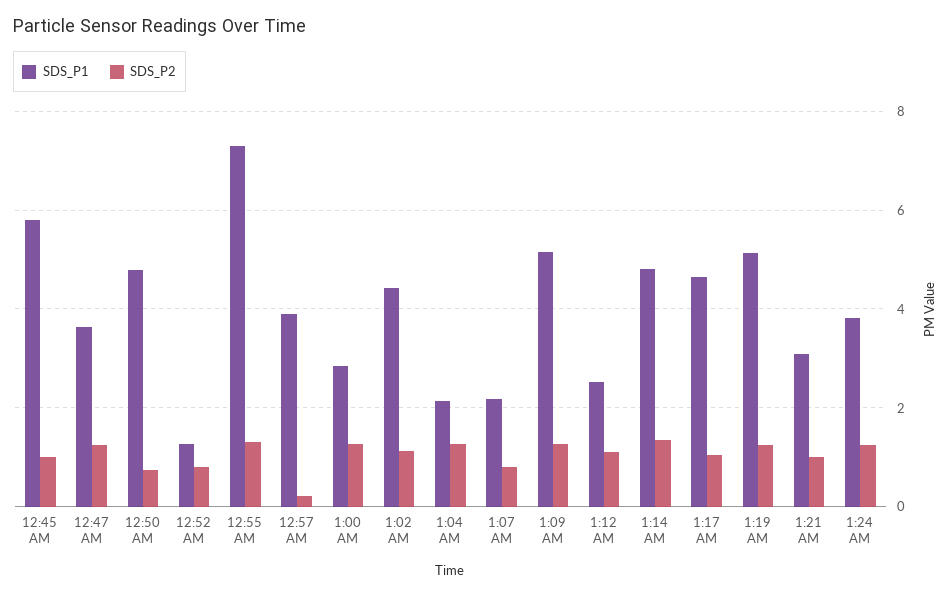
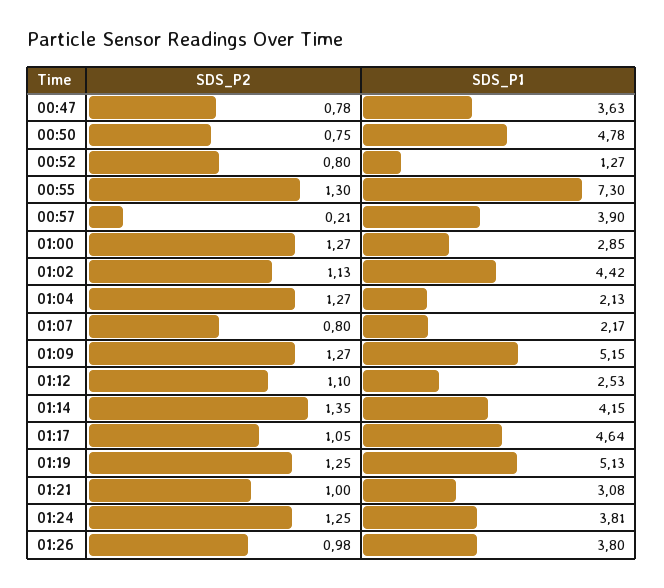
SDS_P1, 12:45 AM: 5.8 -> none
SDS_P2, 12:45 AM: 1 -> none
SDS_P2, 12:47 AM: 1.2 -> 0.78
SDS_P1, 1:14 AM: 4.8 -> 4.15
SDS_P2, 01:26: none -> 0.98
SDS_P1, 01:26: none -> 3.8

